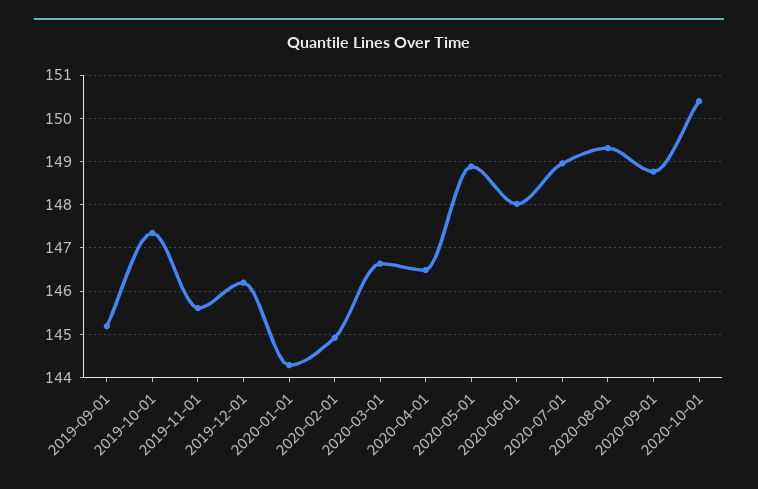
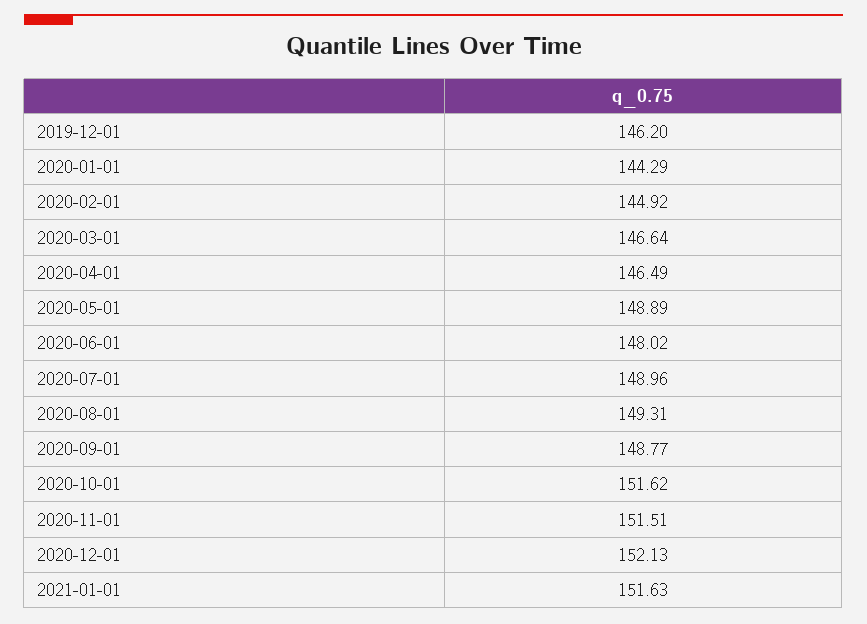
2019-09-01: 145.2 -> none
2019-10-01: 147.4 -> none
2019-11-01: 145.6 -> none
2020-10-01: 150.4 -> 151.62
2020-11-01: none -> 151.51
2020-12-01: none -> 152.13
2021-01-01: none -> 151.63

